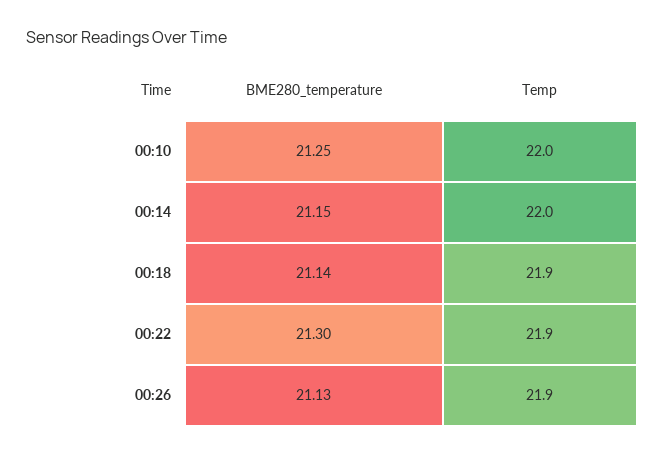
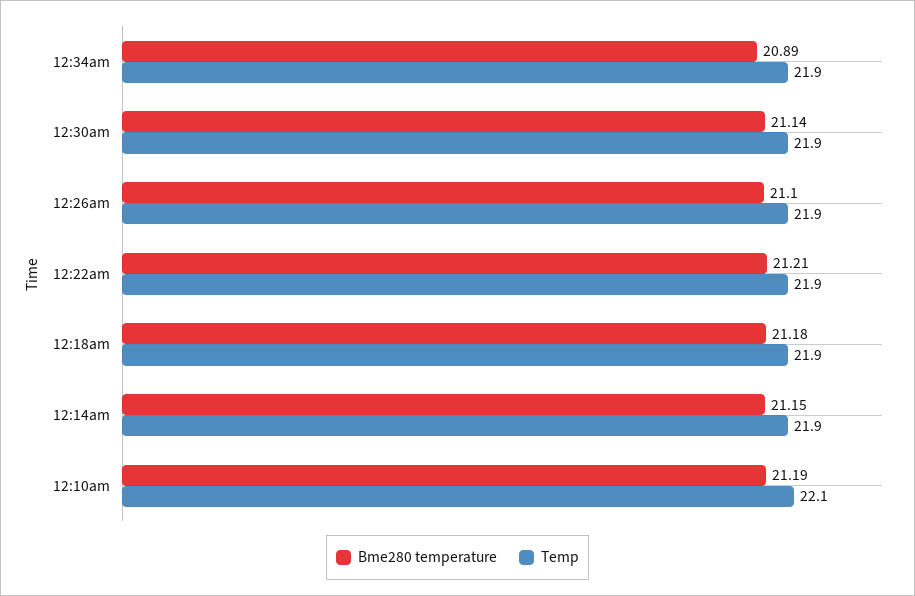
BME280_temperature, 00:10: 21.25 -> 21.19
Temp, 00:10: 22 -> 22.1
Temp, 00:14: 22 -> 21.9
BME280_temperature, 00:18: 21.14 -> 21.18
BME280_temperature, 00:22: 21.3 -> 21.21
BME280_temperature, 00:26: 21.13 -> 21.1
BME280_temperature, 12:34am: none -> 20.89
Temp, 12:34am: none -> 21.9
BME280_temperature, 12:30am: none -> 21.14
Temp, 12:30am: none -> 21.9

